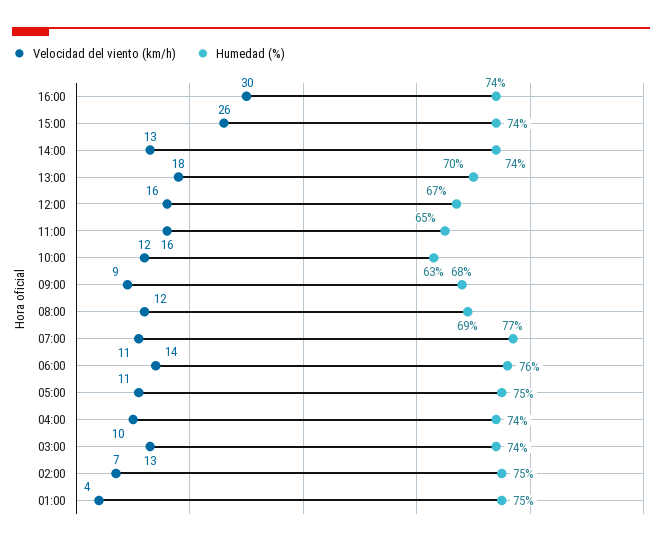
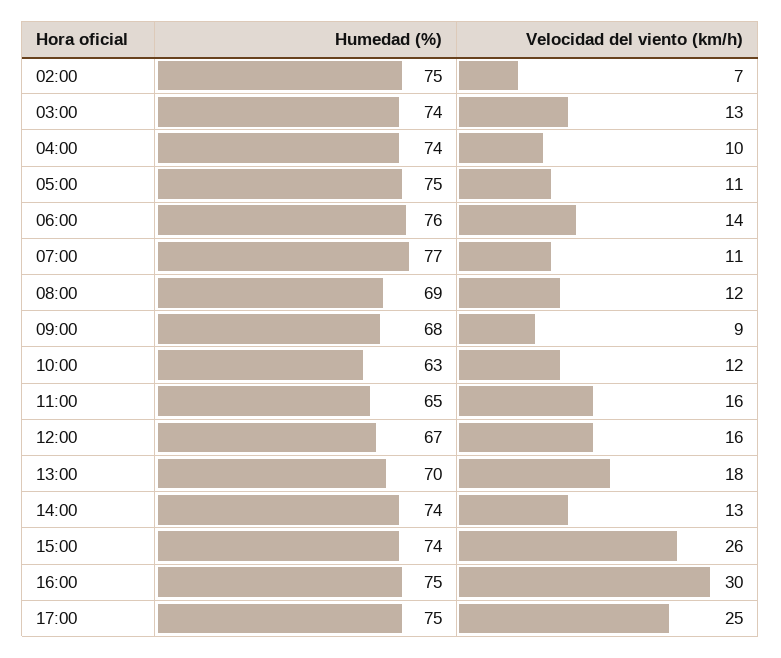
Humedad (%), 16:00: 74 -> 75
Velocidad del viento (km/h), 01:00: 4 -> none
Humedad (%), 01:00: 75 -> none
Humedad (%), 17:00: none -> 75
Velocidad del viento (km/h), 17:00: none -> 25

